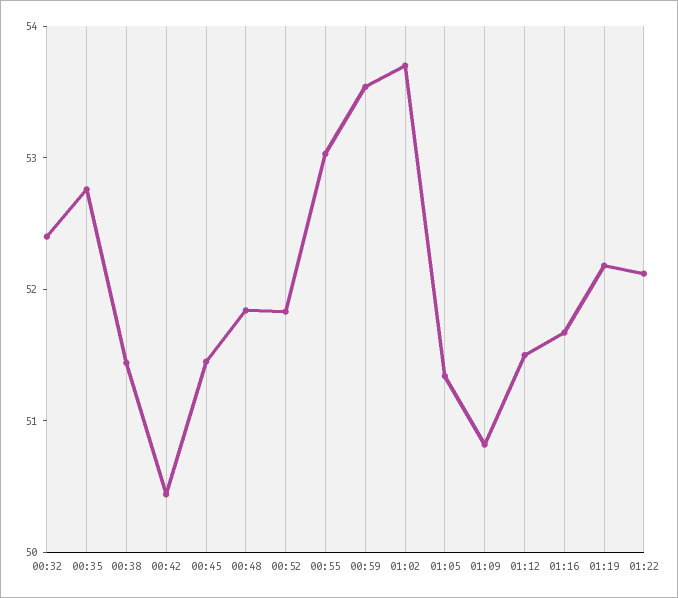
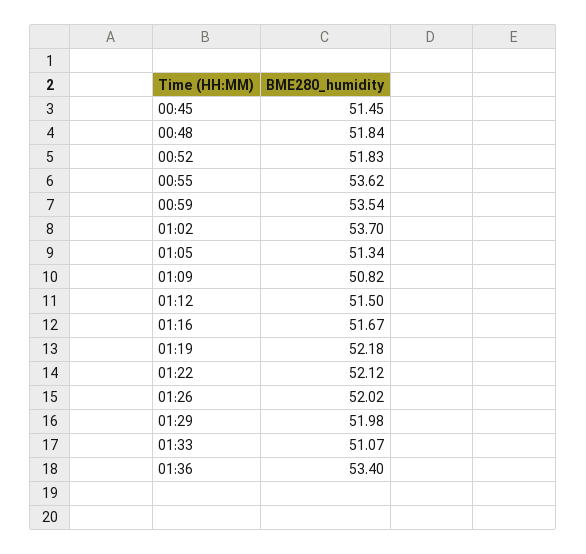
00:32: 52.4 -> none
00:35: 52.8 -> none
00:38: 51.4 -> none
00:42: 50.4 -> none
00:55: 53 -> 53.62
01:26: none -> 52.02
01:29: none -> 51.98
01:33: none -> 51.07
01:36: none -> 53.4

